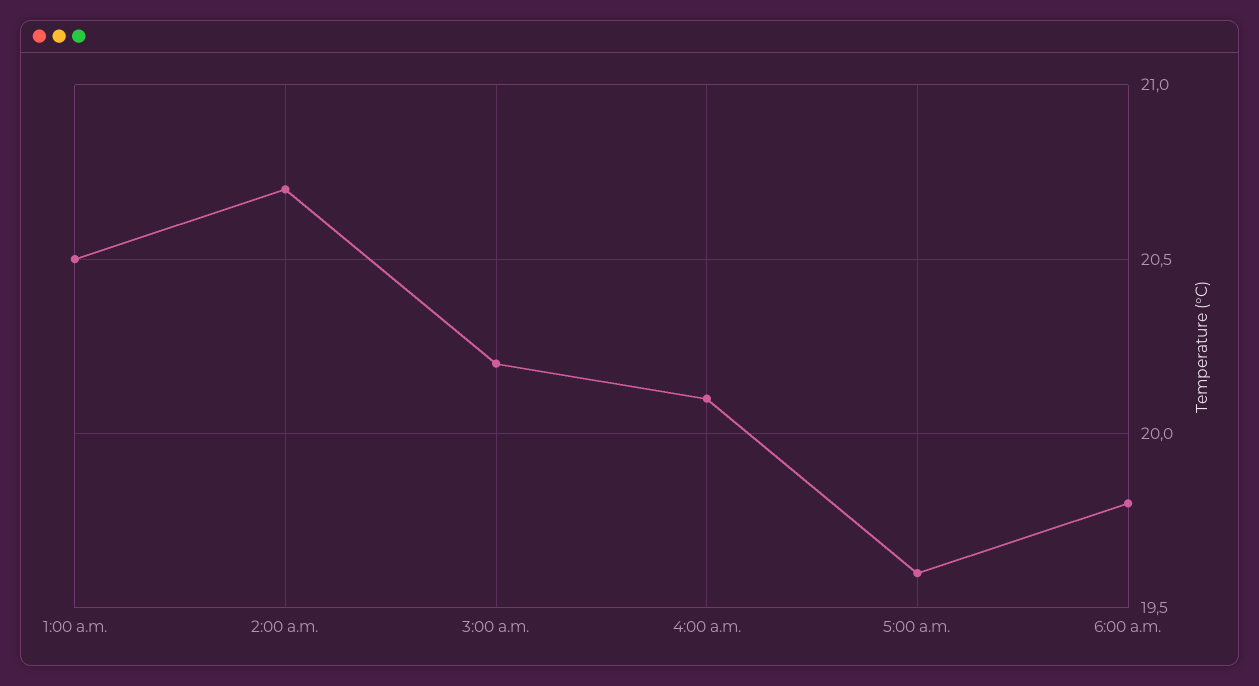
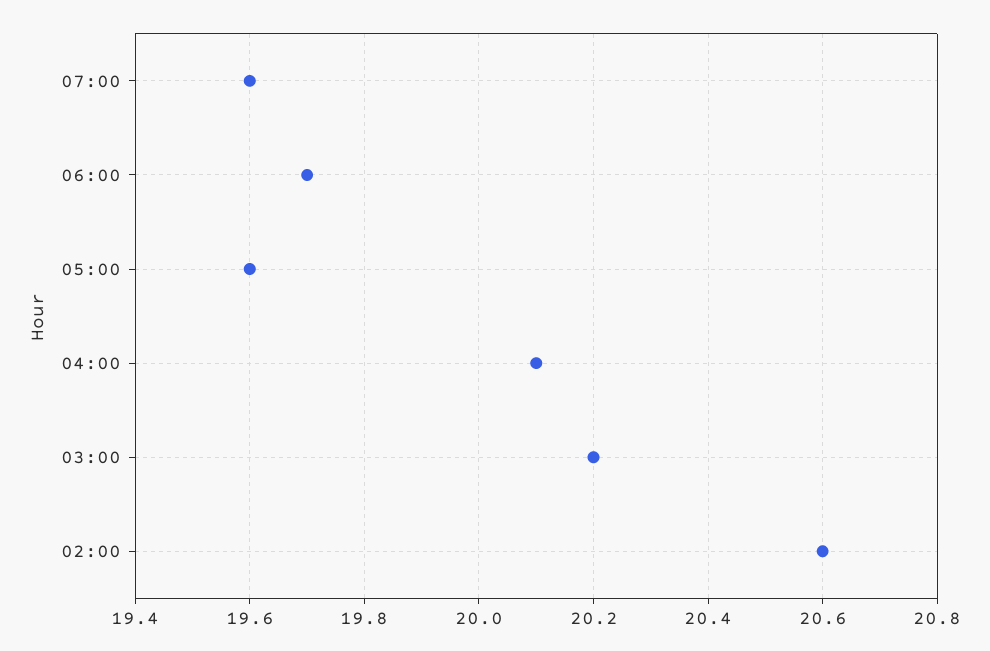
1:00 a.m.: 20.5 -> none
2:00 a.m.: 20.7 -> 20.6
6:00 a.m.: 19.8 -> 19.7
07:00: none -> 19.6

